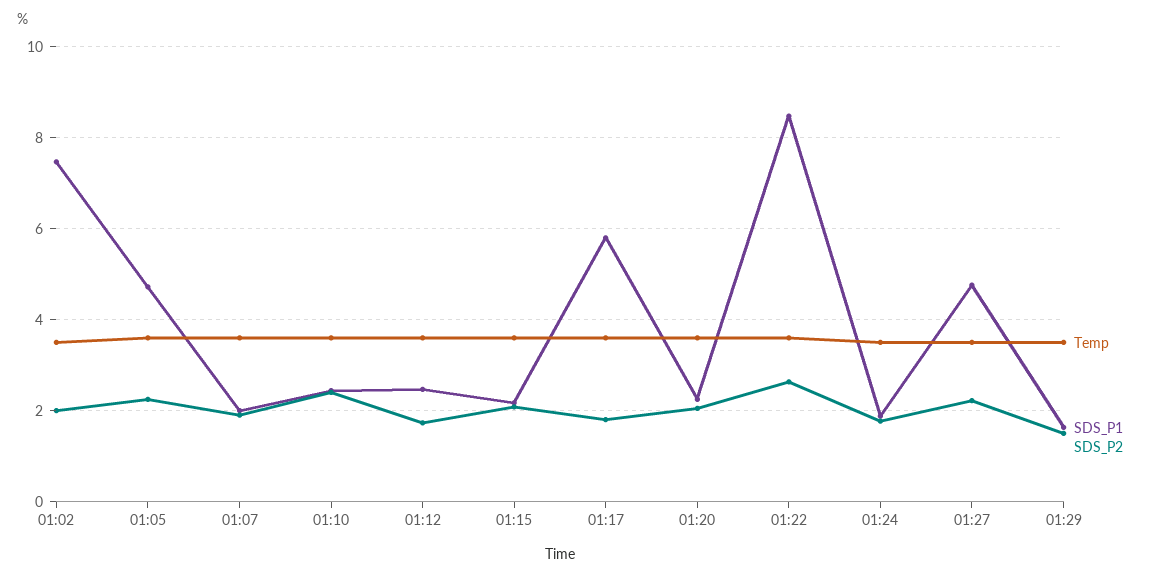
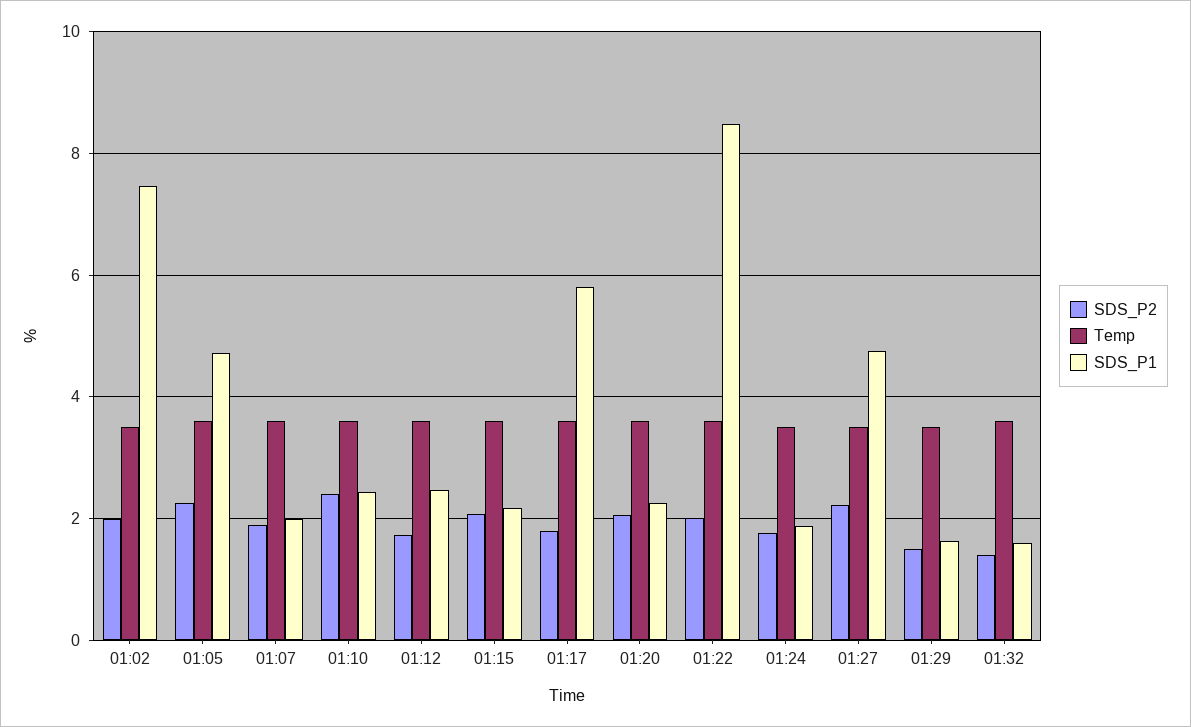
SDS_P2, 01:22: 2.6 -> 2
SDS_P2, 01:32: none -> 1.4
Temp, 01:32: none -> 3.6
SDS_P1, 01:32: none -> 1.6

